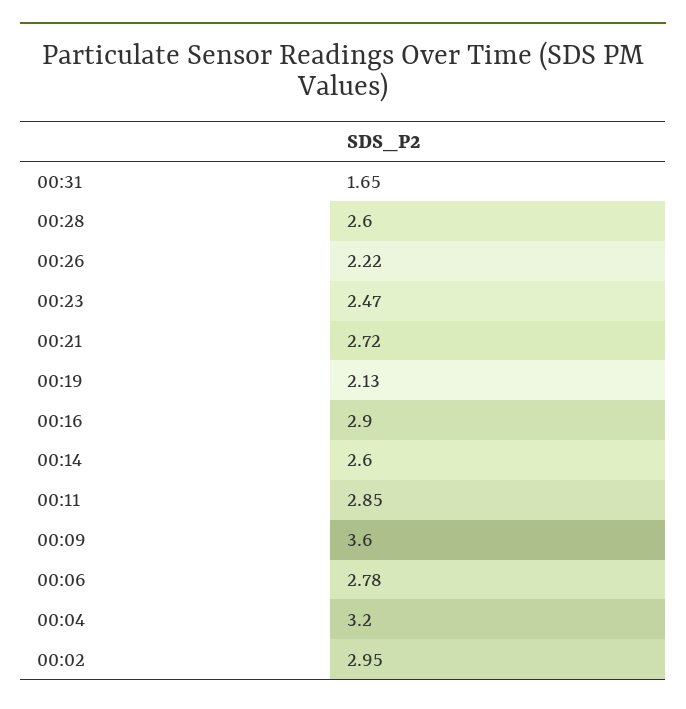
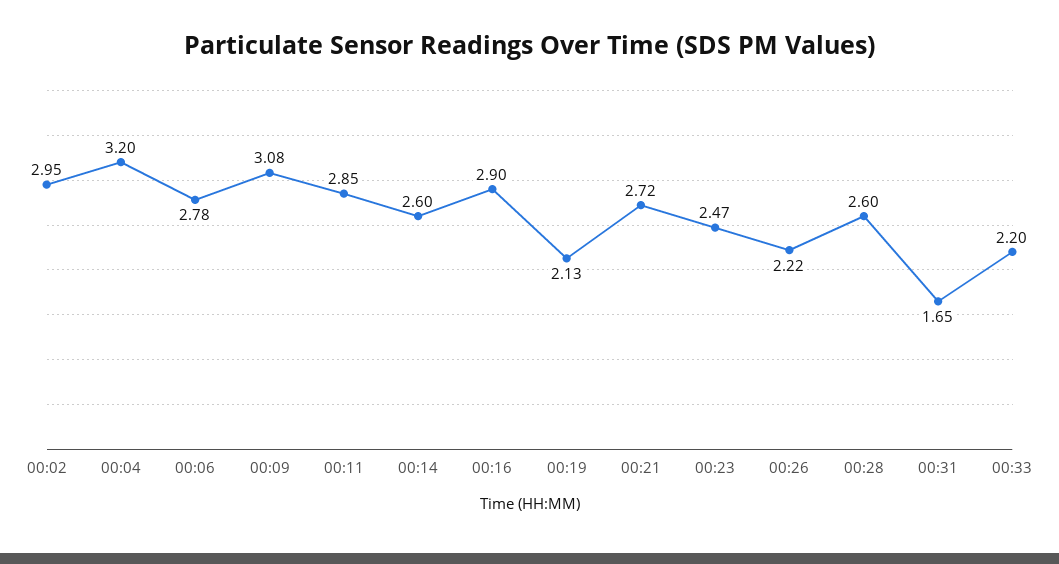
00:09: 3.6 -> 3.08
00:33: none -> 2.2

